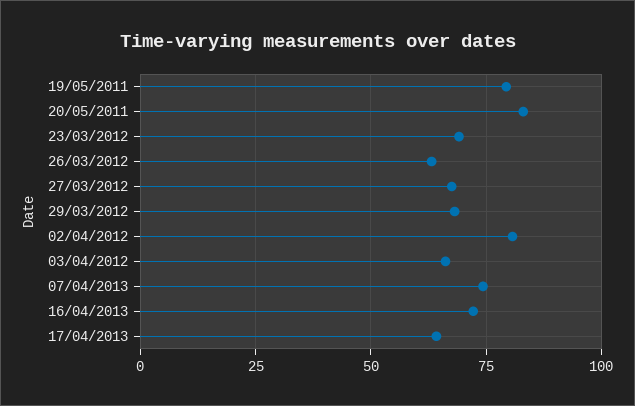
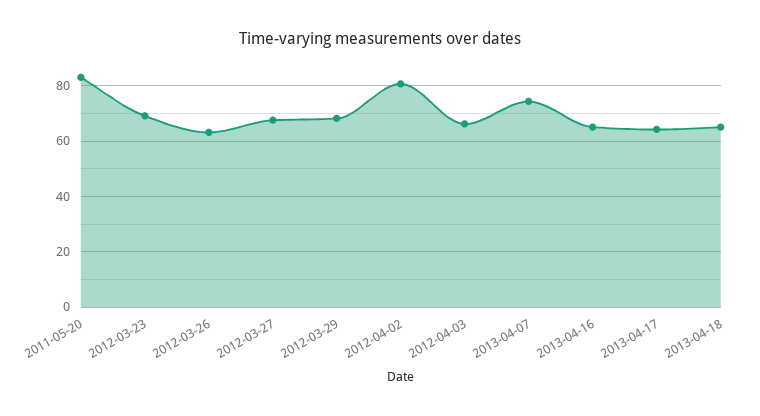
19/05/2011: 80 -> none
16/04/2013: 72.5 -> 65
2013-04-18: none -> 65

